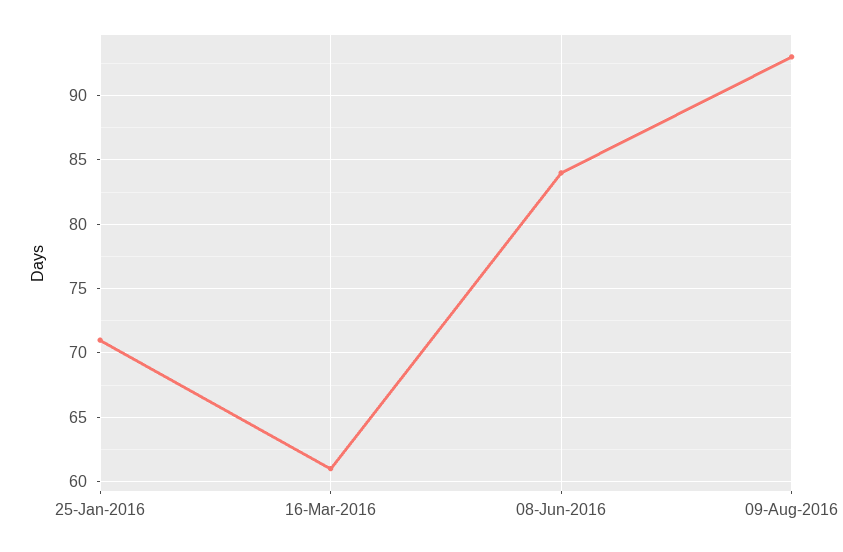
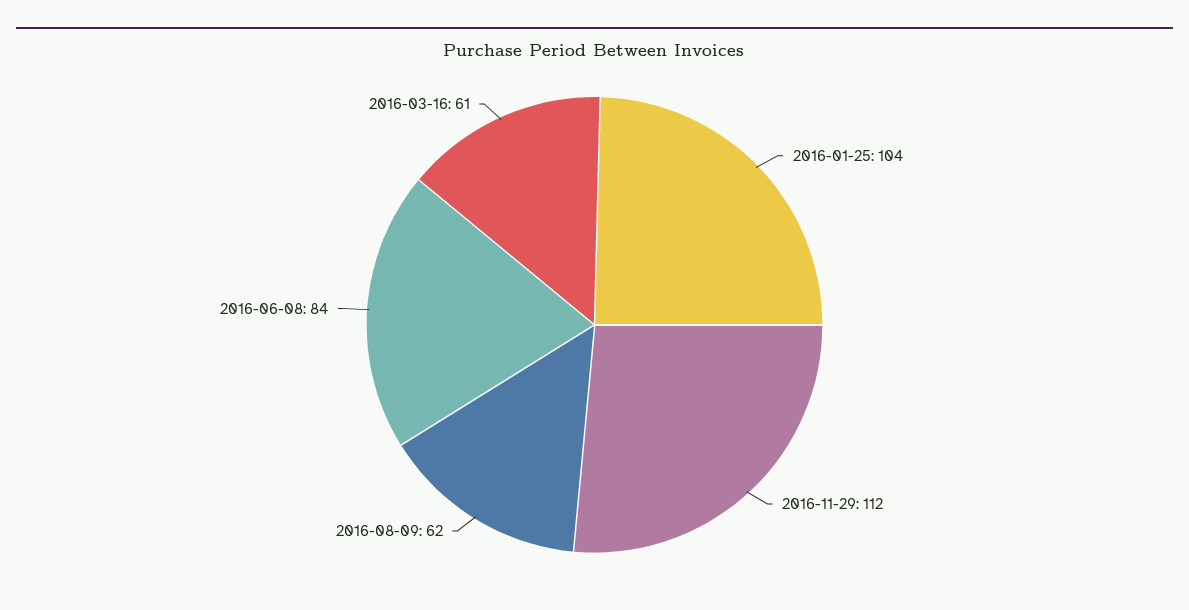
25-Jan-2016: 71 -> 104
09-Aug-2016: 93 -> 62
2016-11-29: none -> 112

